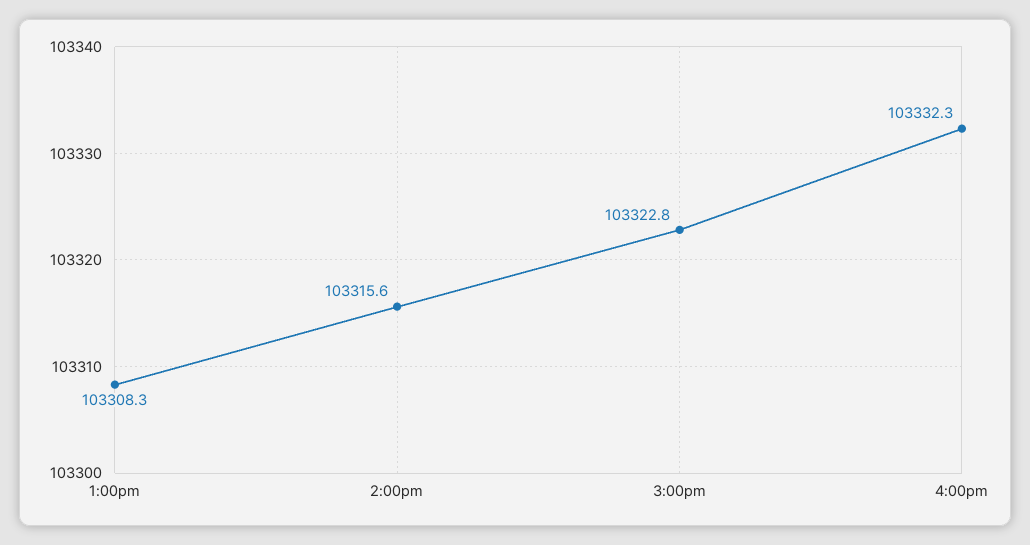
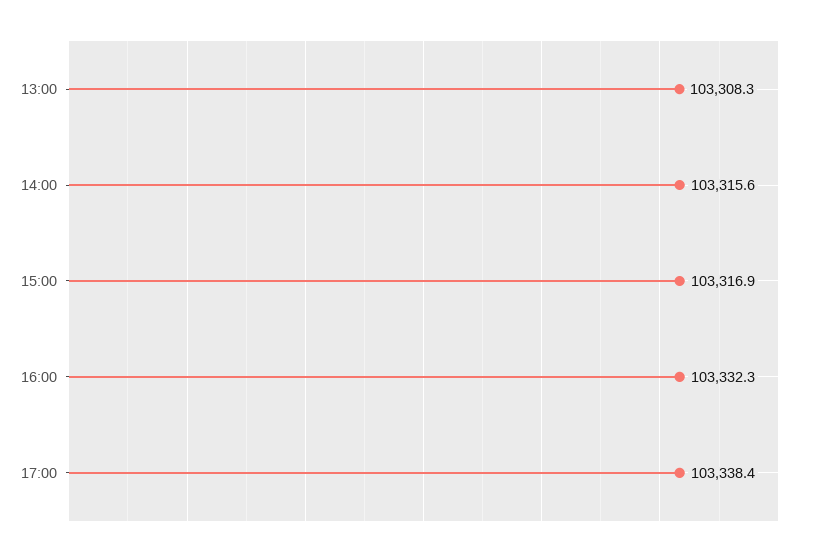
3:00pm: 103322.8 -> 103316.9
17:00: none -> 103338.4

